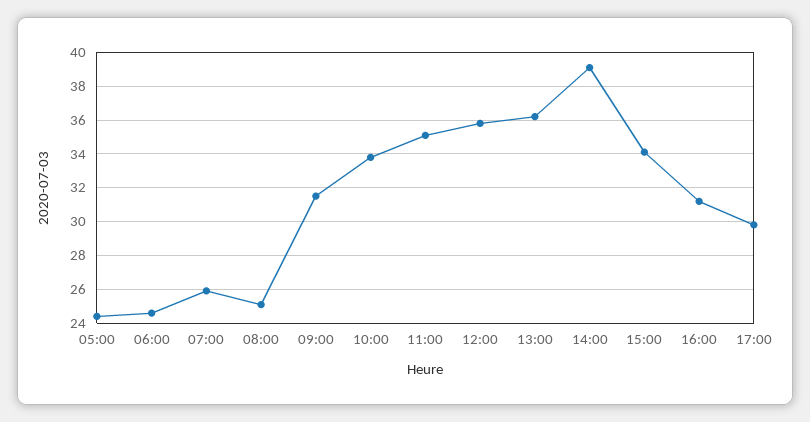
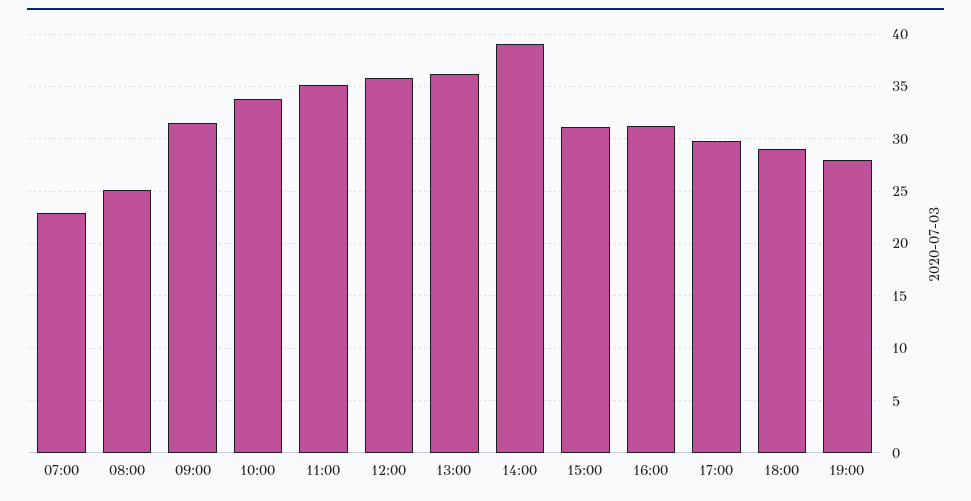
05:00: 24.5 -> none
06:00: 24.5 -> none
07:00: 26 -> 23
15:00: 34 -> 31
18:00: none -> 29
19:00: none -> 28

